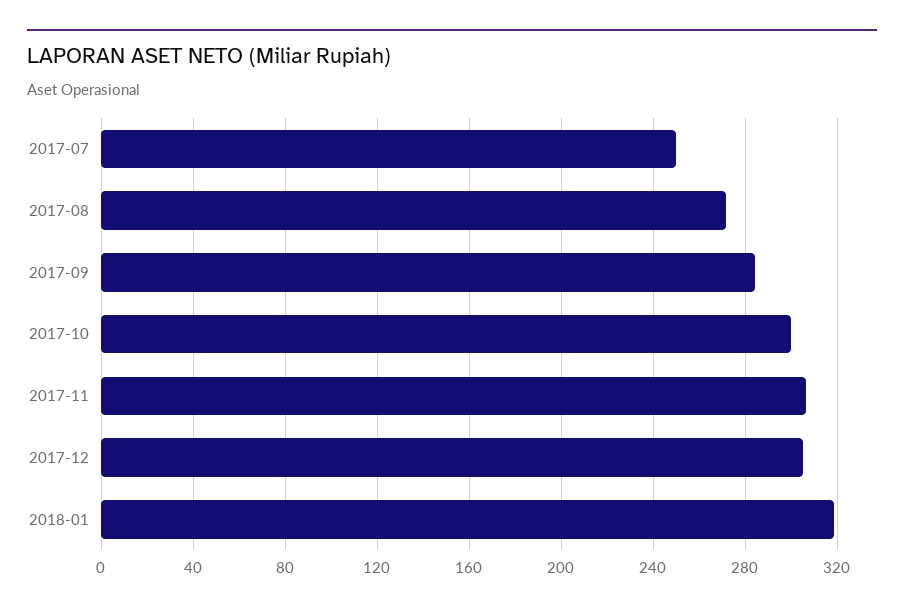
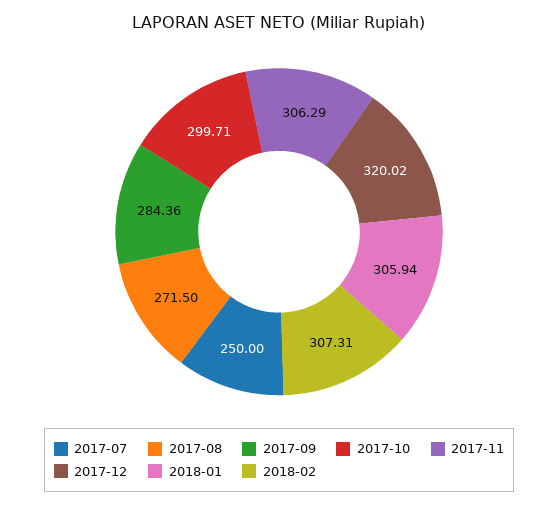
2017-12: 305 -> 320.02
2018-01: 320 -> 305.94
2018-02: none -> 307.31

